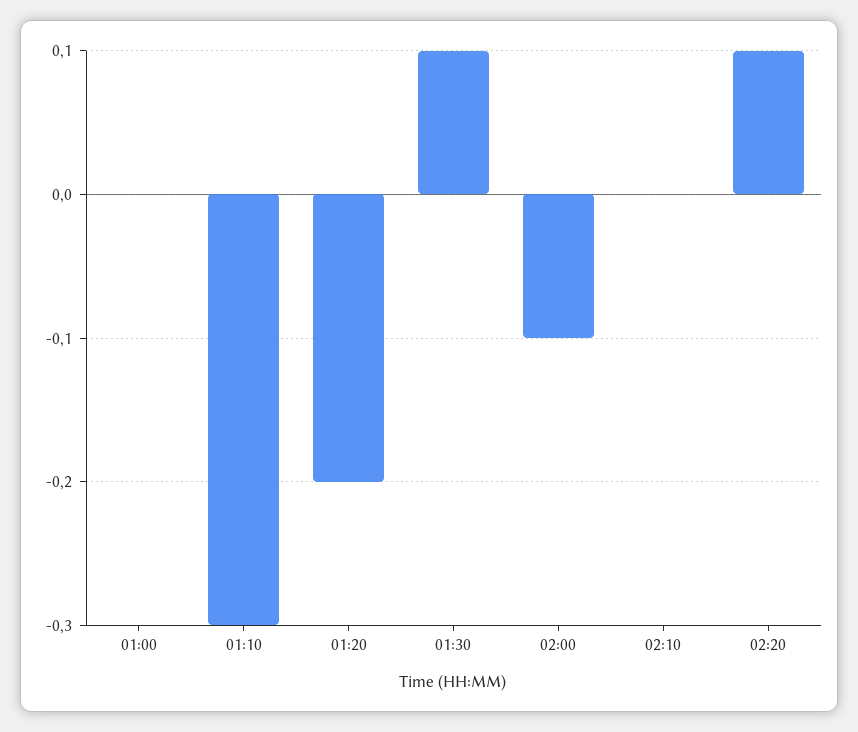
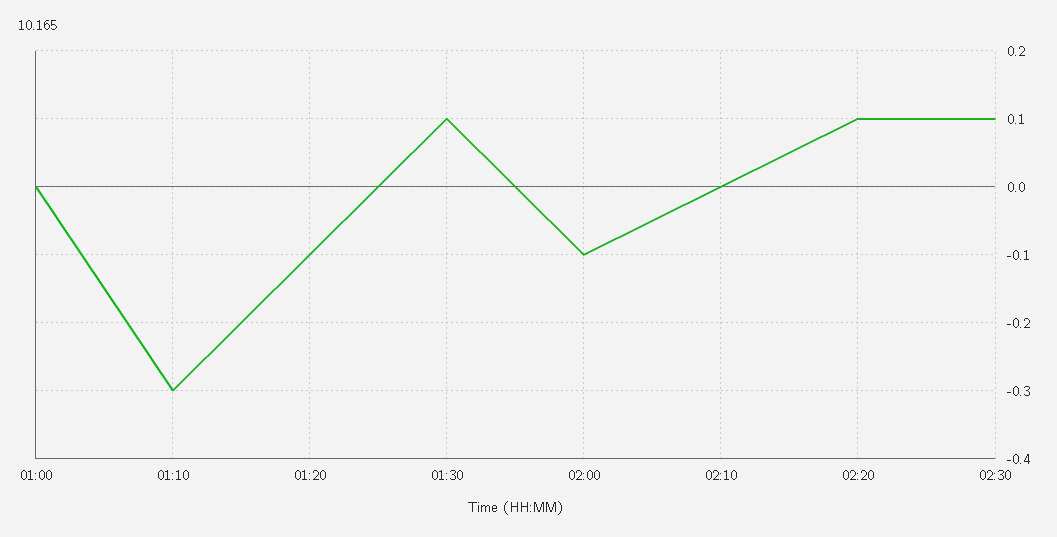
01:20: -0.2 -> -0.1
02:30: none -> 0.1

